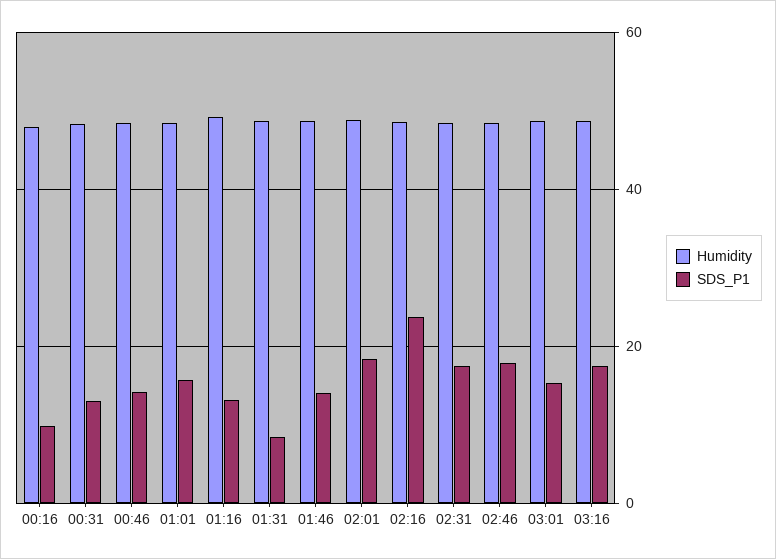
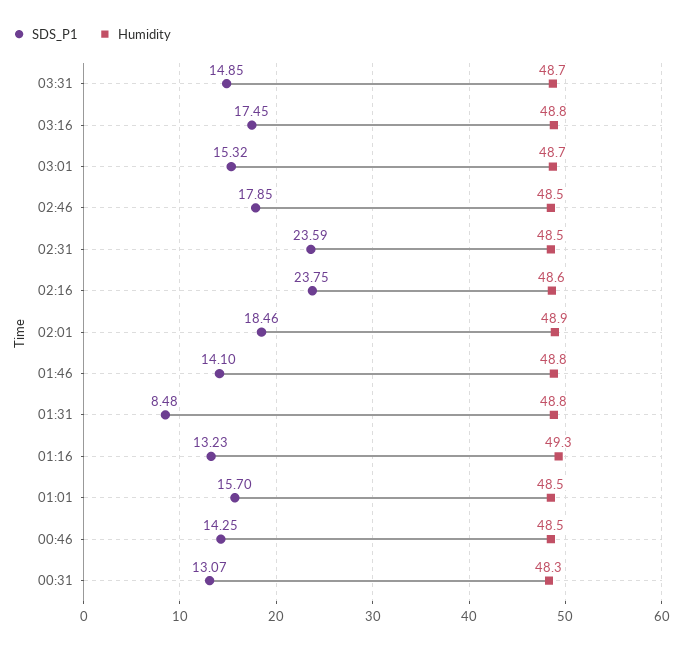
Humidity, 00:16: 48 -> none
SDS_P1, 00:16: 10 -> none
SDS_P1, 02:31: 18 -> 23.59
SDS_P1, 03:31: none -> 14.85
Humidity, 03:31: none -> 48.7

